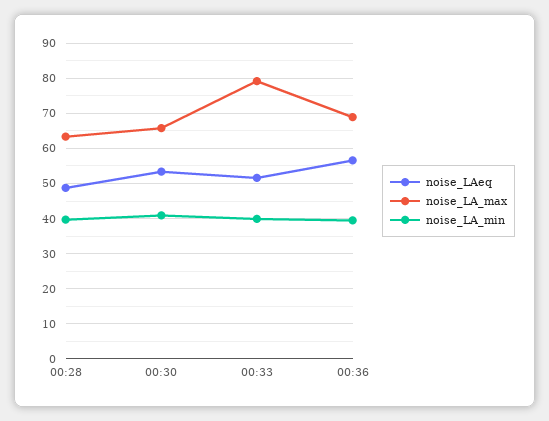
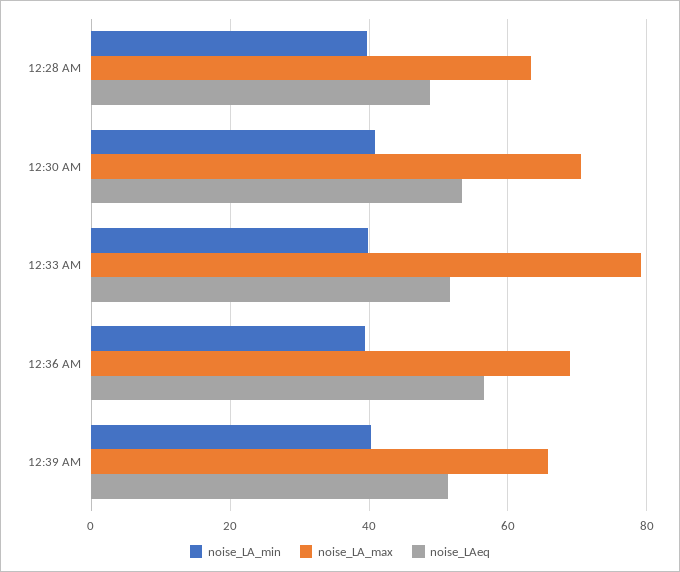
noise_LA_max, 00:30: 66 -> 70
noise_LA_min, 12:39 AM: none -> 40
noise_LA_max, 12:39 AM: none -> 66
noise_LAeq, 12:39 AM: none -> 52

